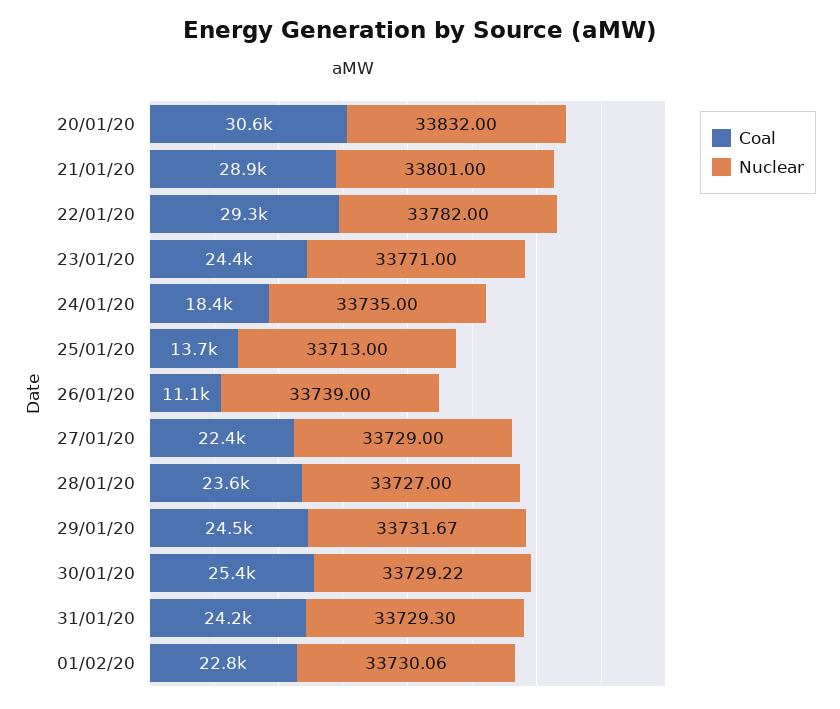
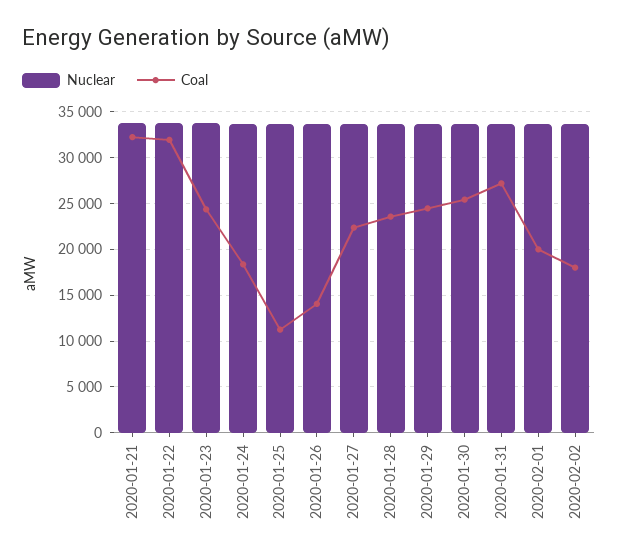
Coal, 20/01/20: 30600 -> none
Nuclear, 20/01/20: 33832 -> none
Coal, 21/01/20: 28900 -> 32000
Coal, 22/01/20: 29300 -> 32000
Coal, 25/01/20: 13700 -> 11000
Coal, 26/01/20: 11100 -> 14000
Coal, 31/01/20: 24200 -> 27000
Coal, 01/02/20: 22800 -> 20000
Nuclear, 2020-02-02: none -> 34000
Coal, 2020-02-02: none -> 18000

